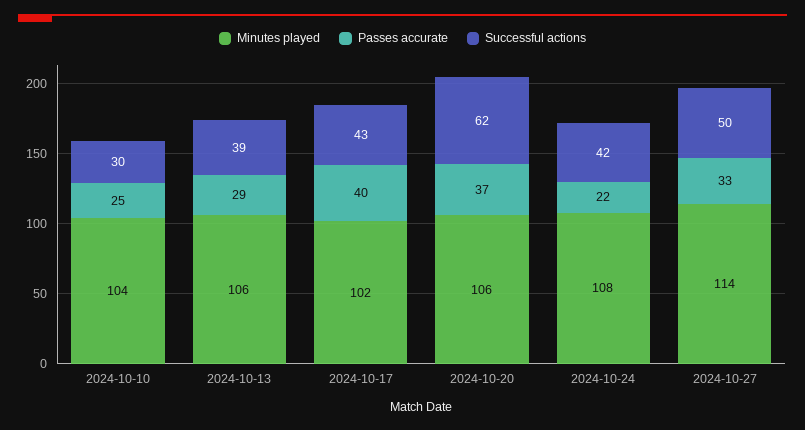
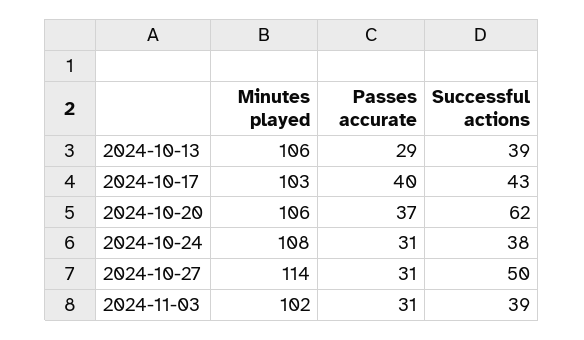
Minutes played, 2024-10-10: 104 -> none
Passes accurate, 2024-10-10: 25 -> none
Successful actions, 2024-10-10: 30 -> none
Minutes played, 2024-10-17: 102 -> 103
Passes accurate, 2024-10-24: 22 -> 31
Successful actions, 2024-10-24: 42 -> 38
Passes accurate, 2024-10-27: 33 -> 31
Minutes played, 2024-11-03: none -> 102
Passes accurate, 2024-11-03: none -> 31
Successful actions, 2024-11-03: none -> 39

